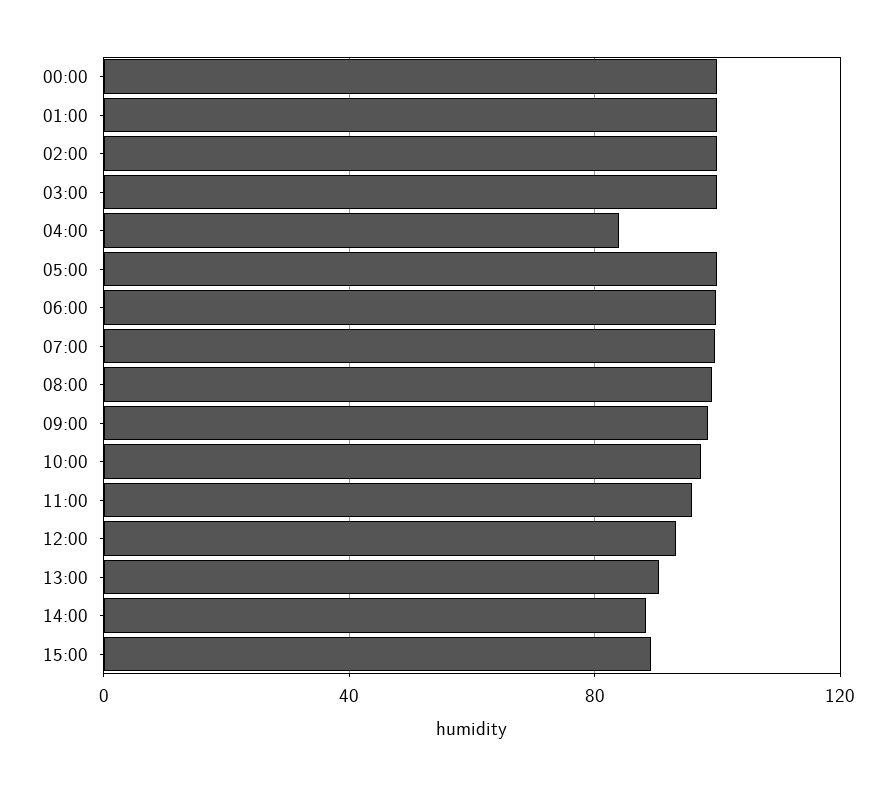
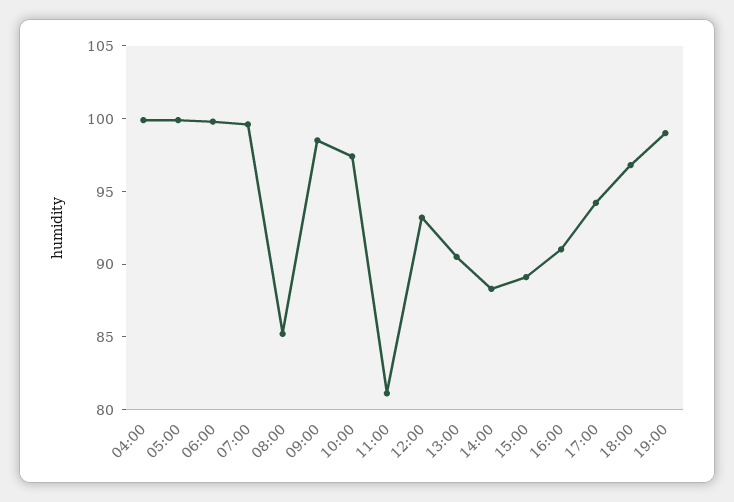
00:00: 100 -> none
01:00: 100 -> none
02:00: 100 -> none
03:00: 100 -> none
04:00: 85 -> 100
08:00: 100 -> 85
11:00: 95 -> 81
16:00: none -> 91
17:00: none -> 94
18:00: none -> 97
19:00: none -> 99

